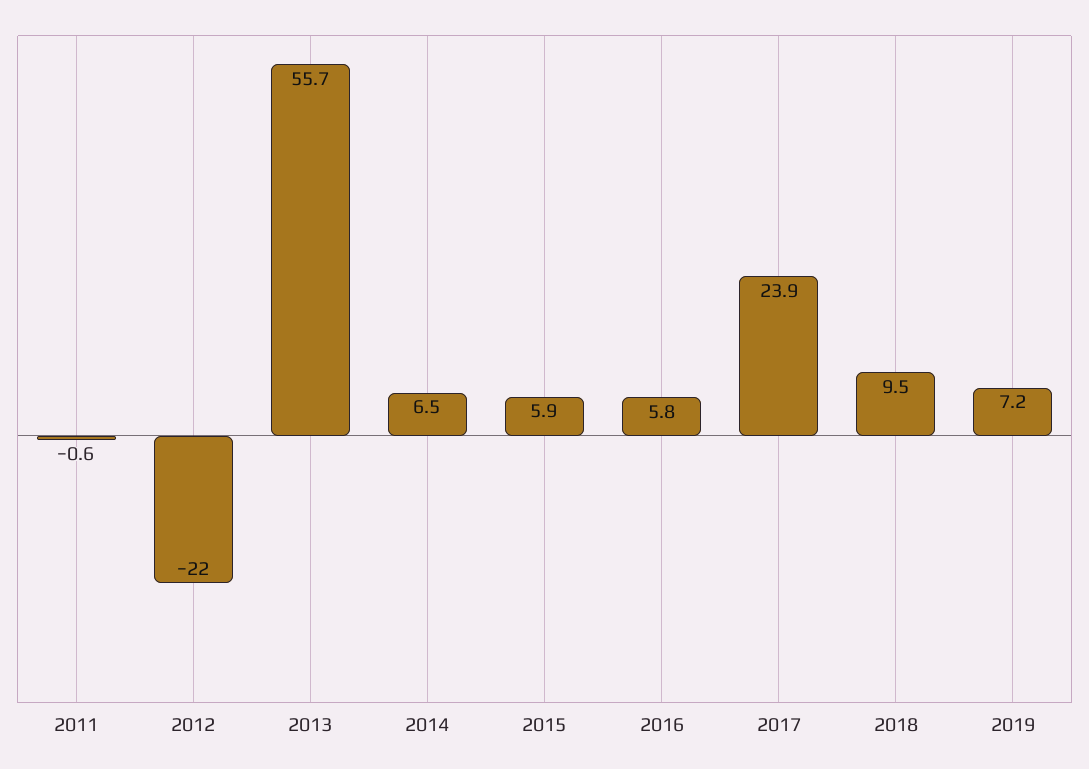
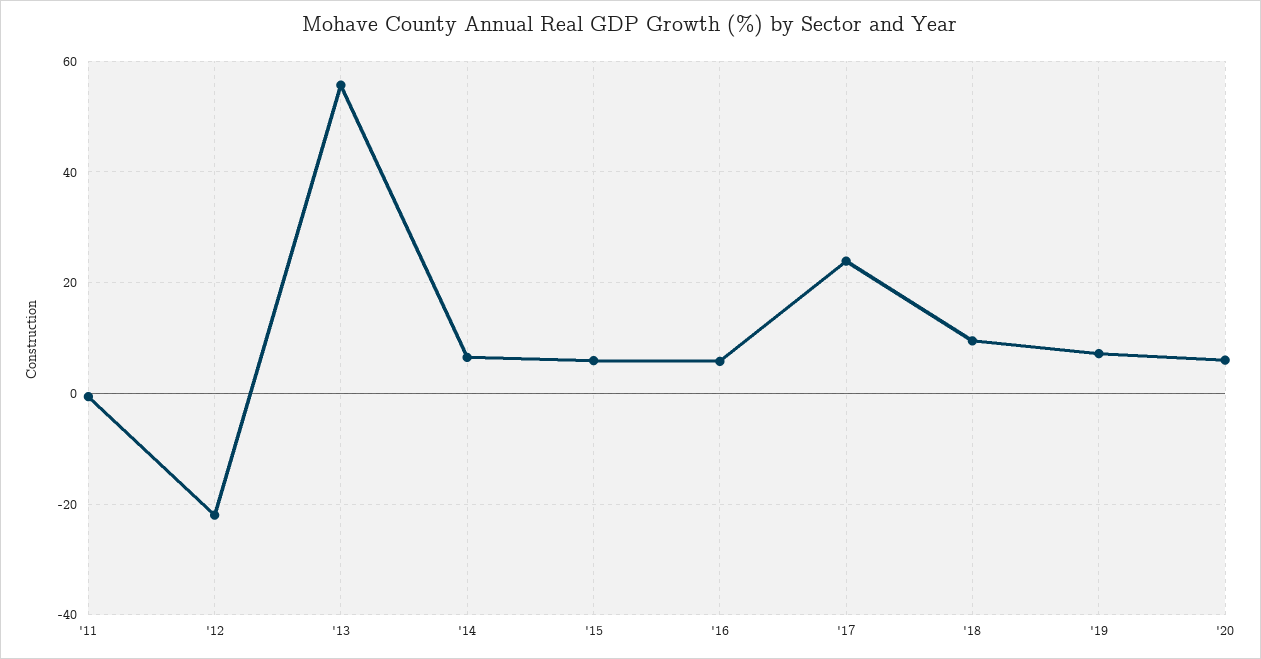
'20: none -> 6

